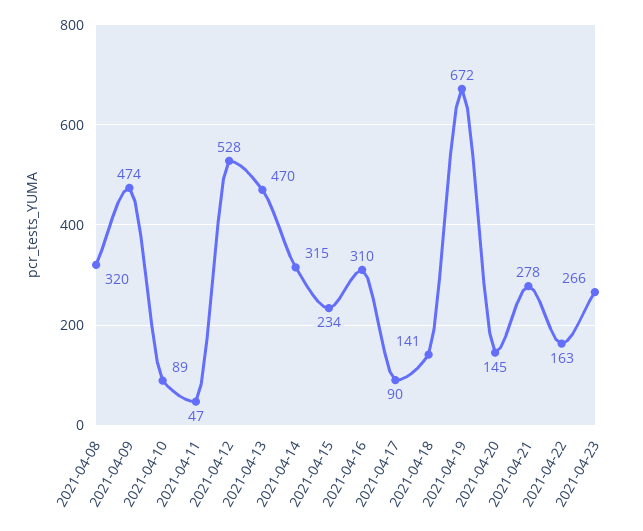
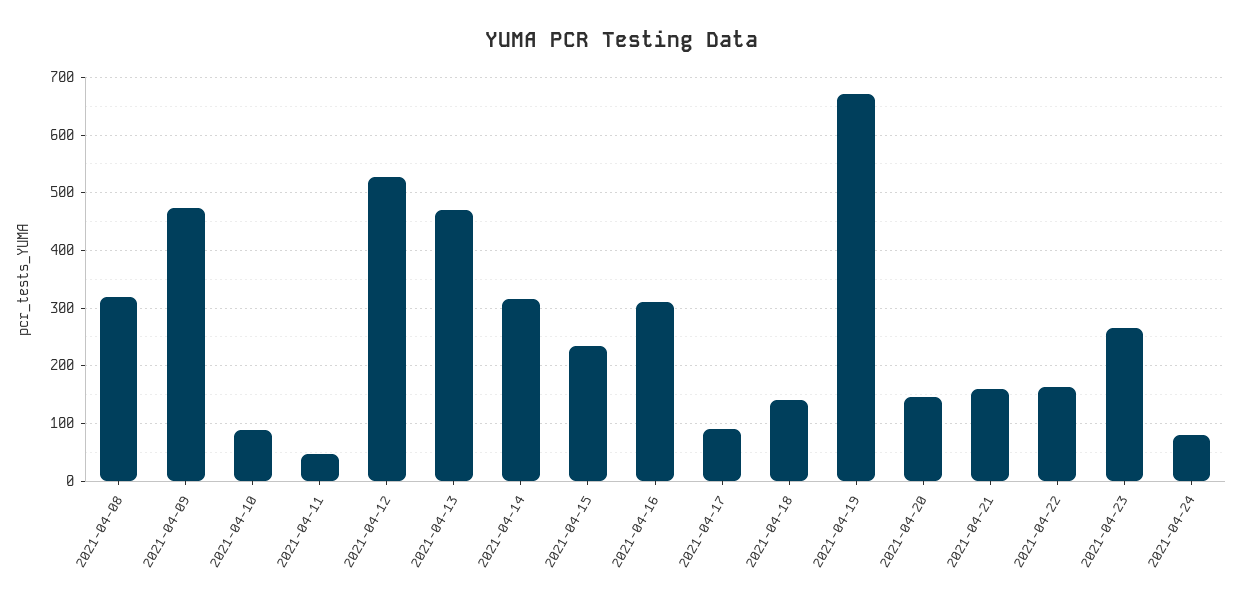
2021-04-21: 278 -> 160
2021-04-24: none -> 80

